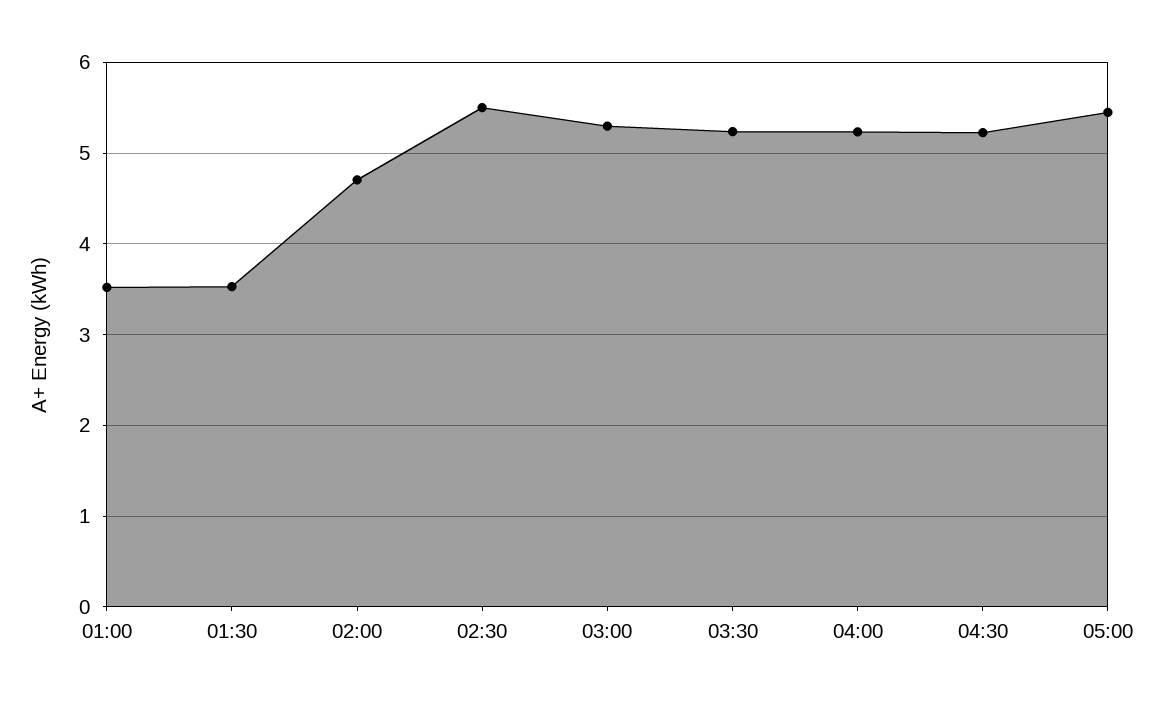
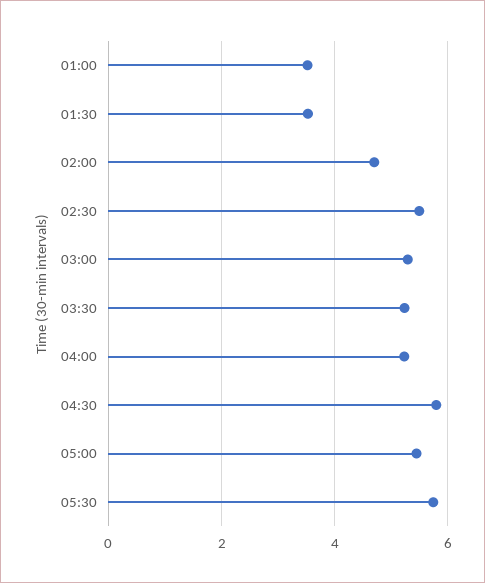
04:30: 5.2 -> 5.8
05:30: none -> 5.8

